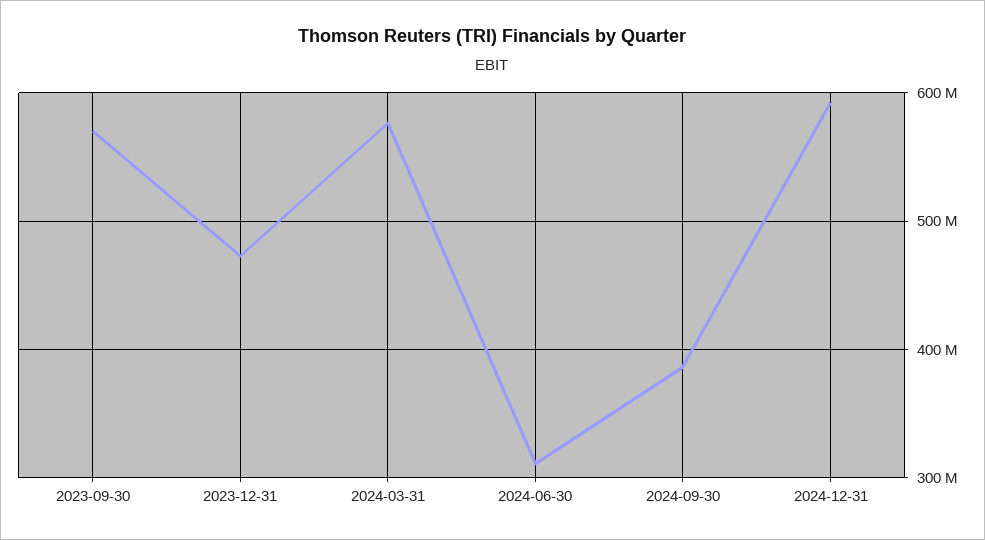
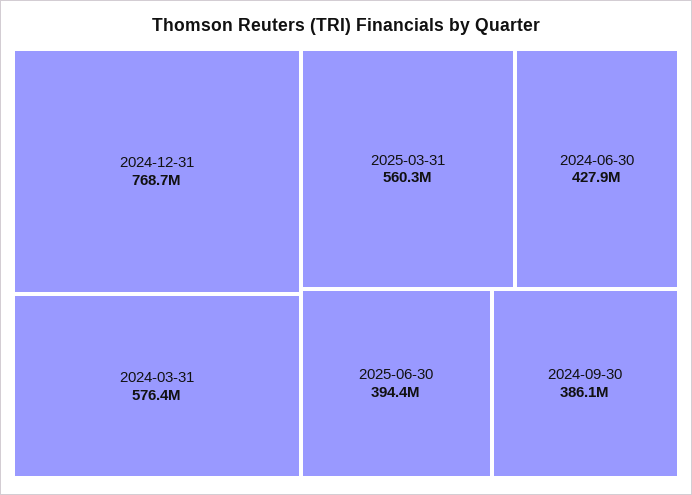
2023-09-30: 570000000 -> none
2023-12-31: 470000000 -> none
2024-06-30: 310000000 -> 427900000
2024-12-31: 590000000 -> 768700000
2025-03-31: none -> 560300000
2025-06-30: none -> 394400000

